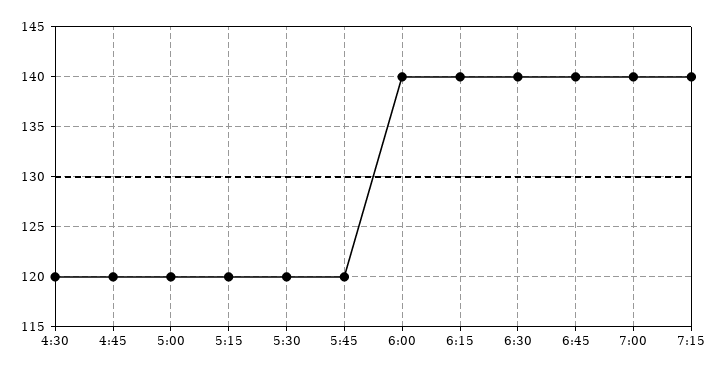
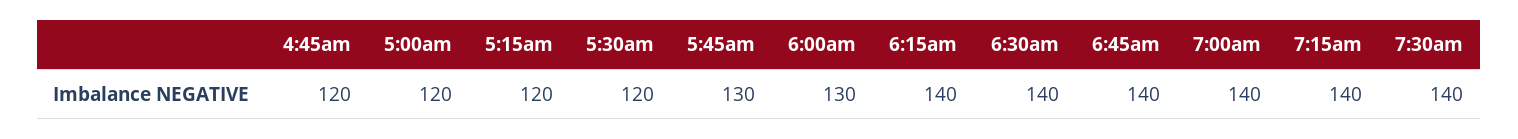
4:30: 120 -> none
5:45: 120 -> 130
6:00: 140 -> 130
7:30am: none -> 140

